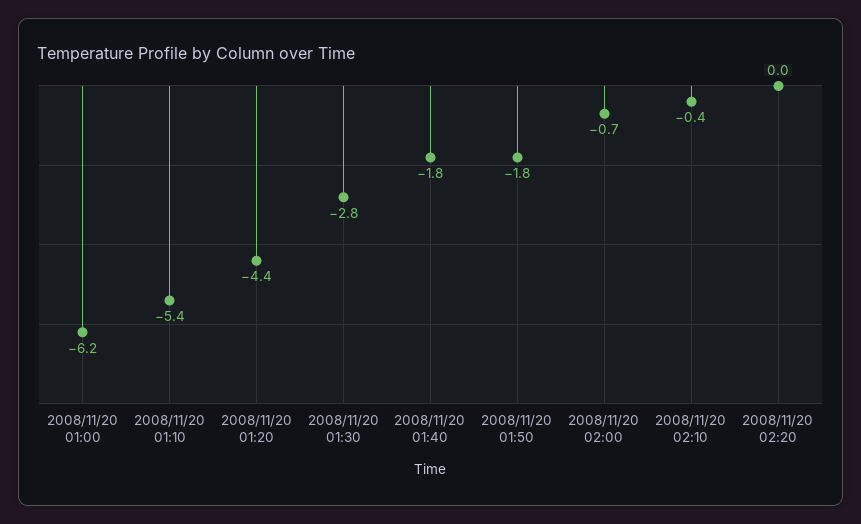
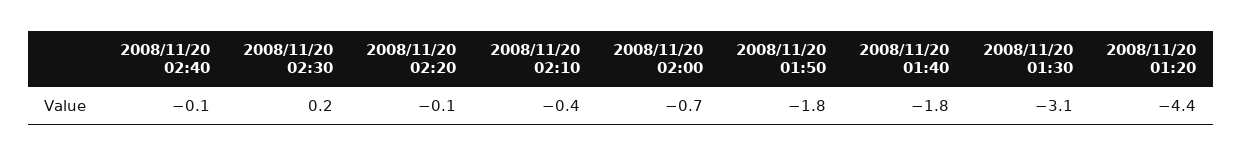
2008/11/20 01:00: -6.2 -> none
2008/11/20 01:10: -5.4 -> none
2008/11/20 01:30: -2.8 -> -3.1
2008/11/20 02:20: 0 -> -0.1
2008/11/20 02:40: none -> -0.1
2008/11/20 02:30: none -> 0.2

